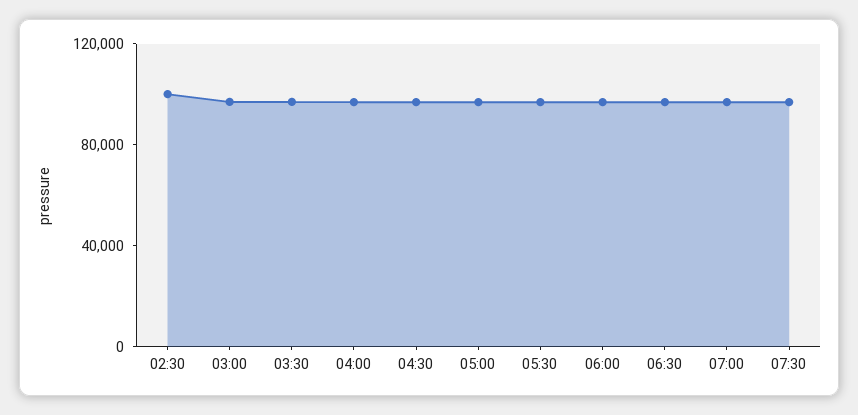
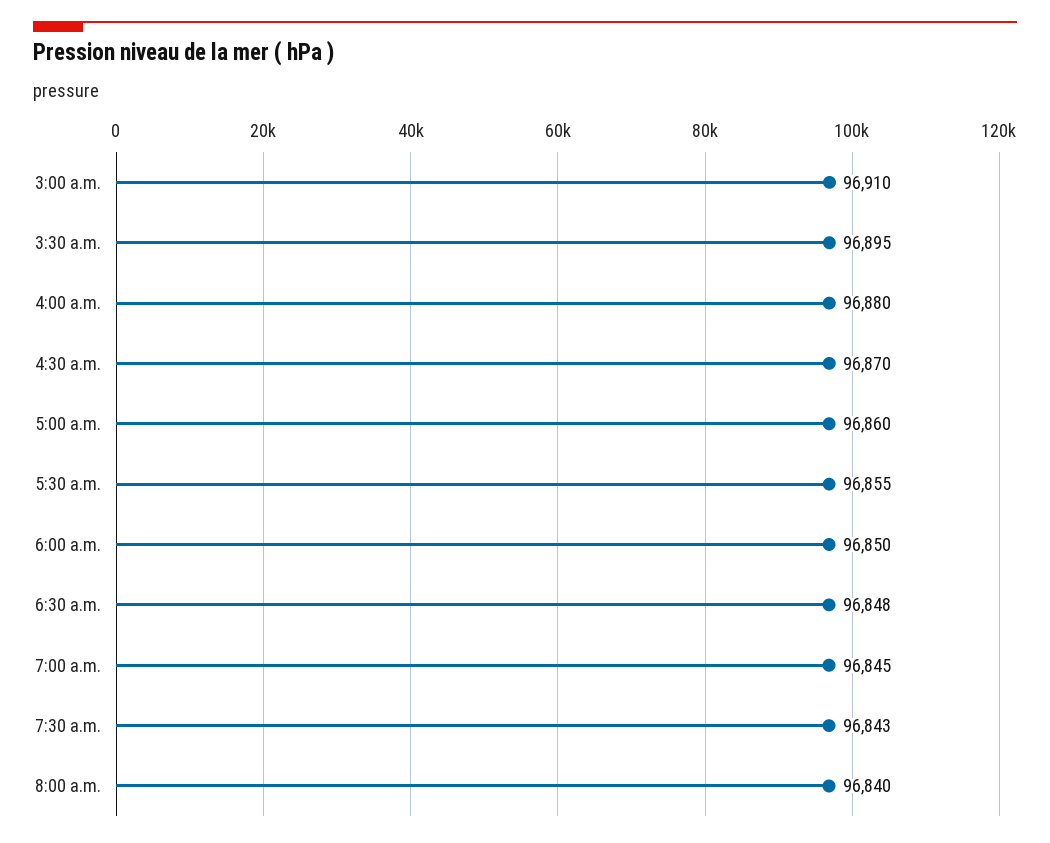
02:30: 100000 -> none
8:00 a.m.: none -> 96840

